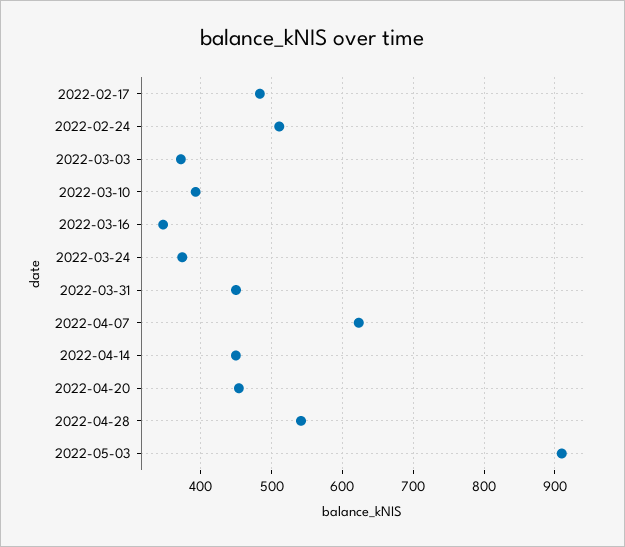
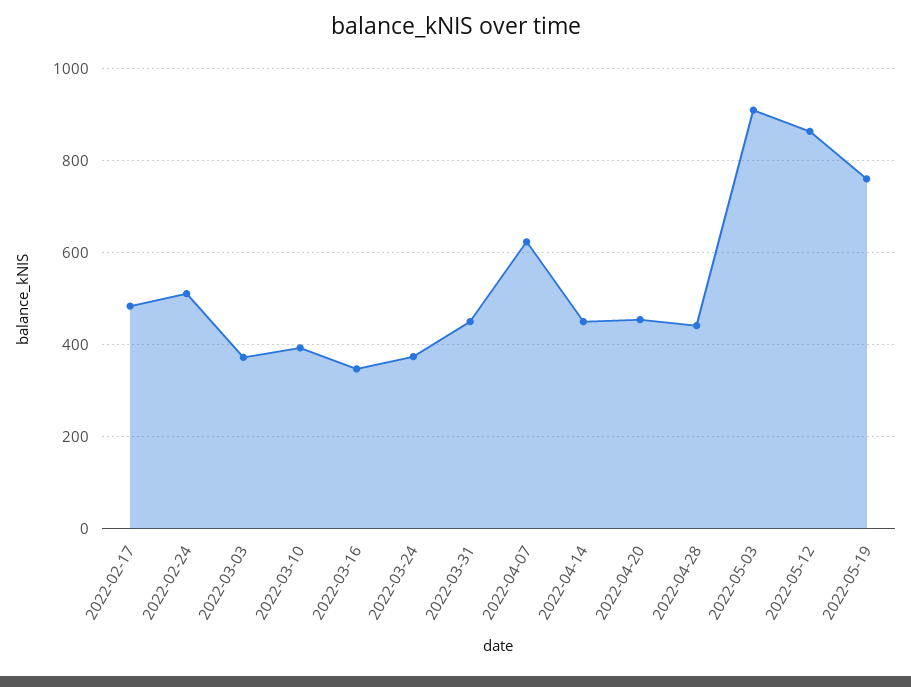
2022-04-28: 540 -> 440
2022-05-12: none -> 860
2022-05-19: none -> 760

